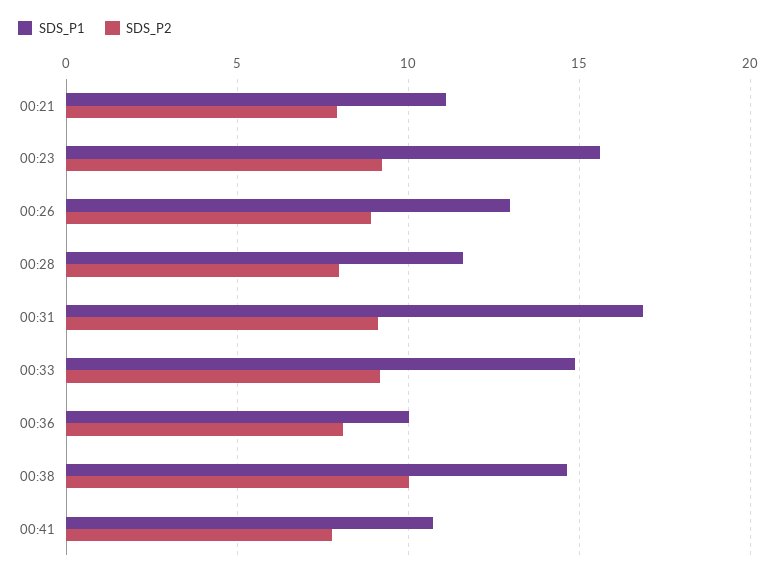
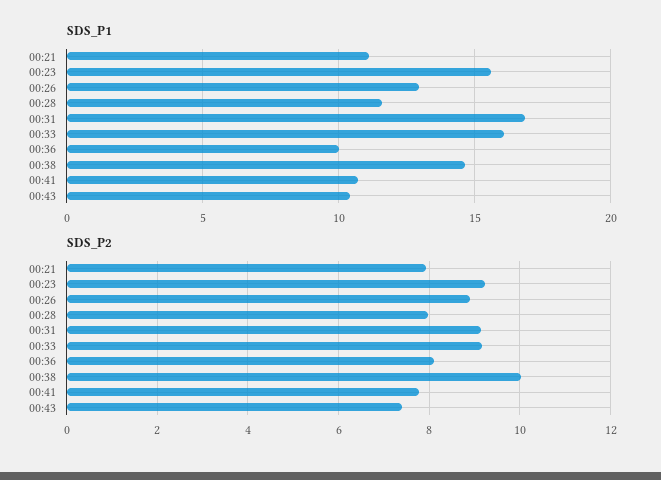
SDS_P1, 00:33: 15 -> 16
SDS_P1, 00:43: none -> 10.5
SDS_P2, 00:43: none -> 7.4

